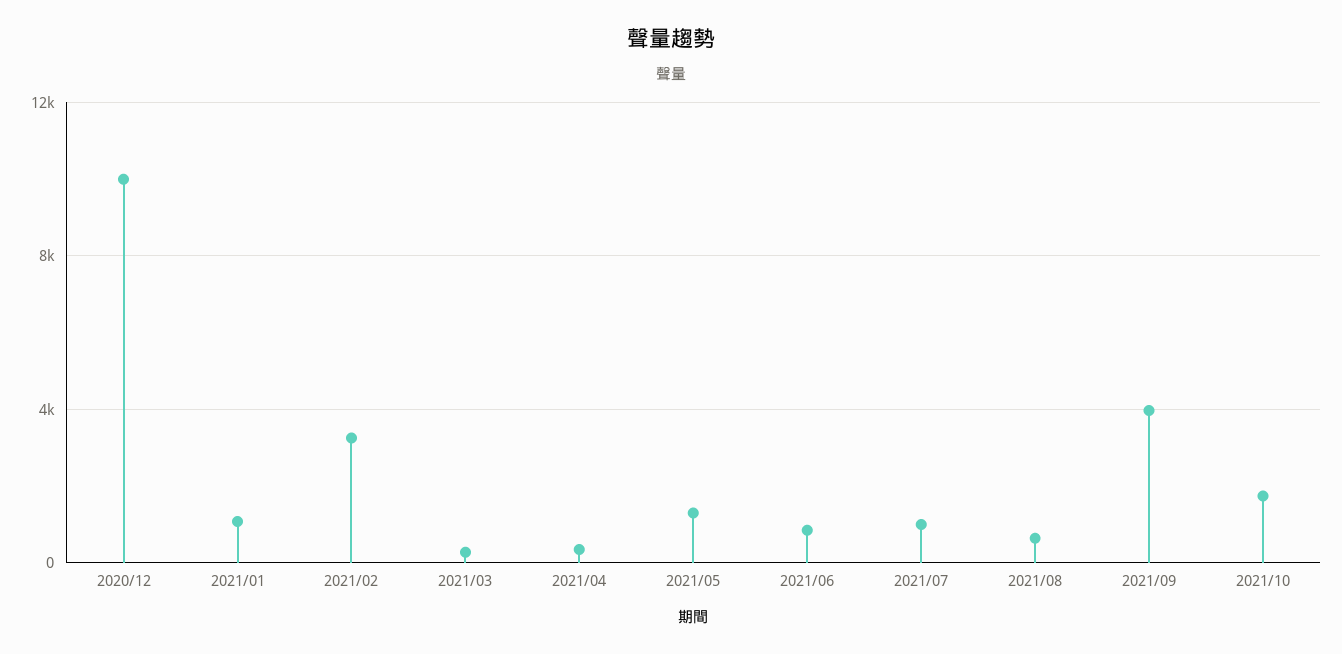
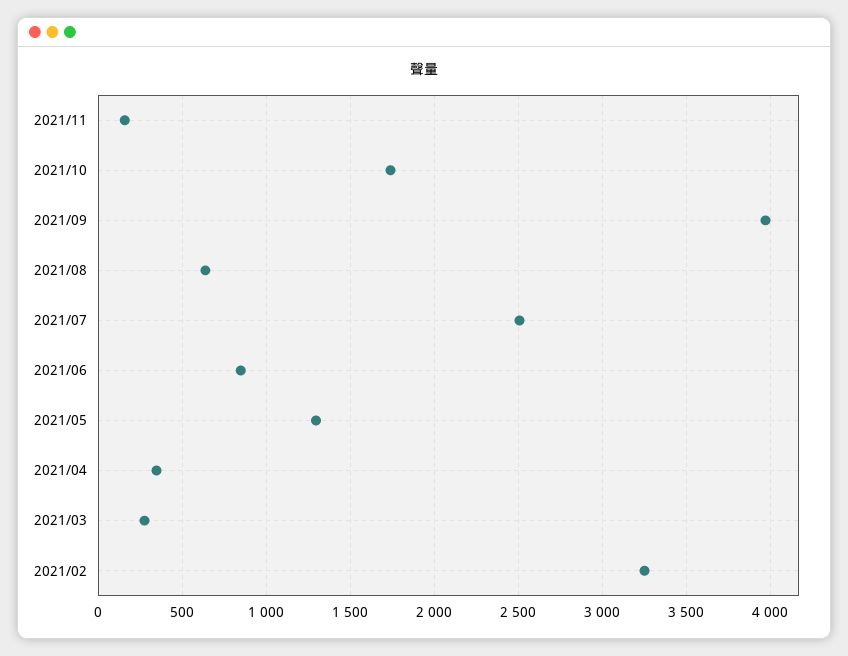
2020/12: 10000 -> none
2021/01: 1000 -> none
2021/07: 1000 -> 2500
2021/11: none -> 150

